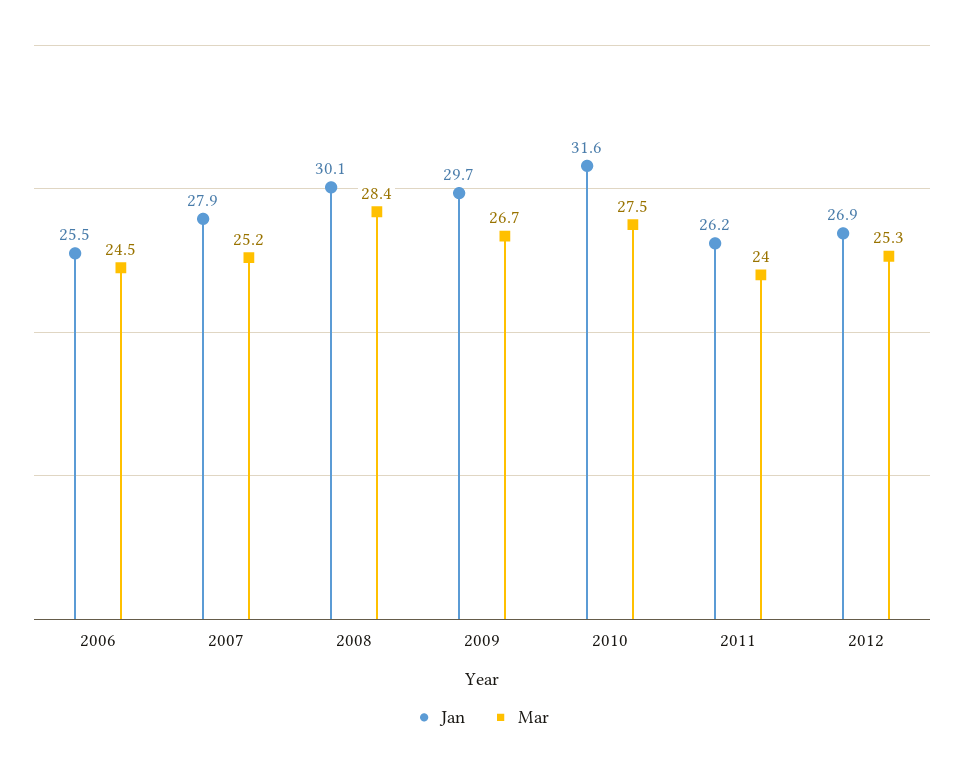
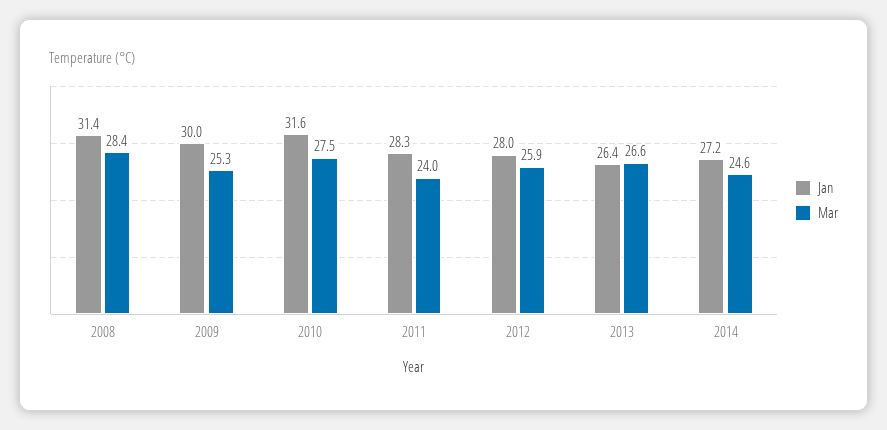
Jan, 2006: 25.5 -> none
Mar, 2006: 24.5 -> none
Jan, 2007: 27.9 -> none
Mar, 2007: 25.2 -> none
Jan, 2008: 30.1 -> 31.4
Jan, 2009: 29.7 -> 30
Mar, 2009: 26.7 -> 25.3
Jan, 2011: 26.2 -> 28.3
Jan, 2012: 26.9 -> 28
Mar, 2012: 25.3 -> 25.9
Jan, 2013: none -> 26.4
Mar, 2013: none -> 26.6
Jan, 2014: none -> 27.2
Mar, 2014: none -> 24.6

